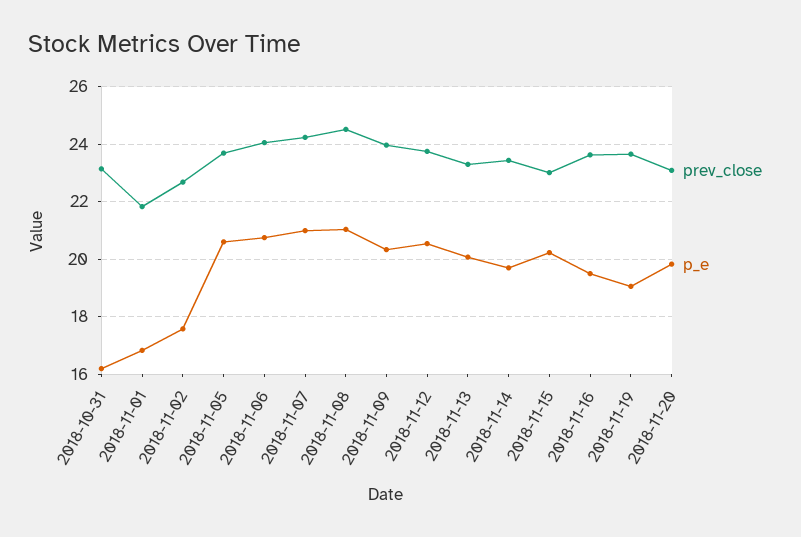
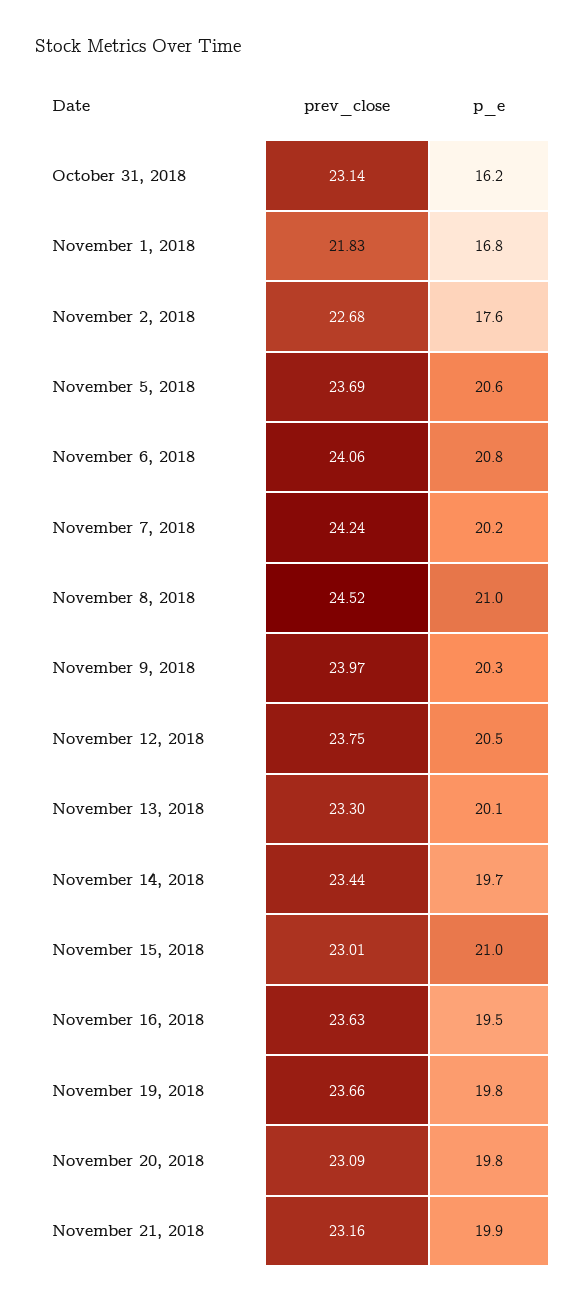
p_e, 2018-11-07: 21 -> 20.2
p_e, 2018-11-15: 20.25 -> 21
p_e, 2018-11-19: 19 -> 19.8
prev_close, November 21, 2018: none -> 23.16
p_e, November 21, 2018: none -> 19.9

